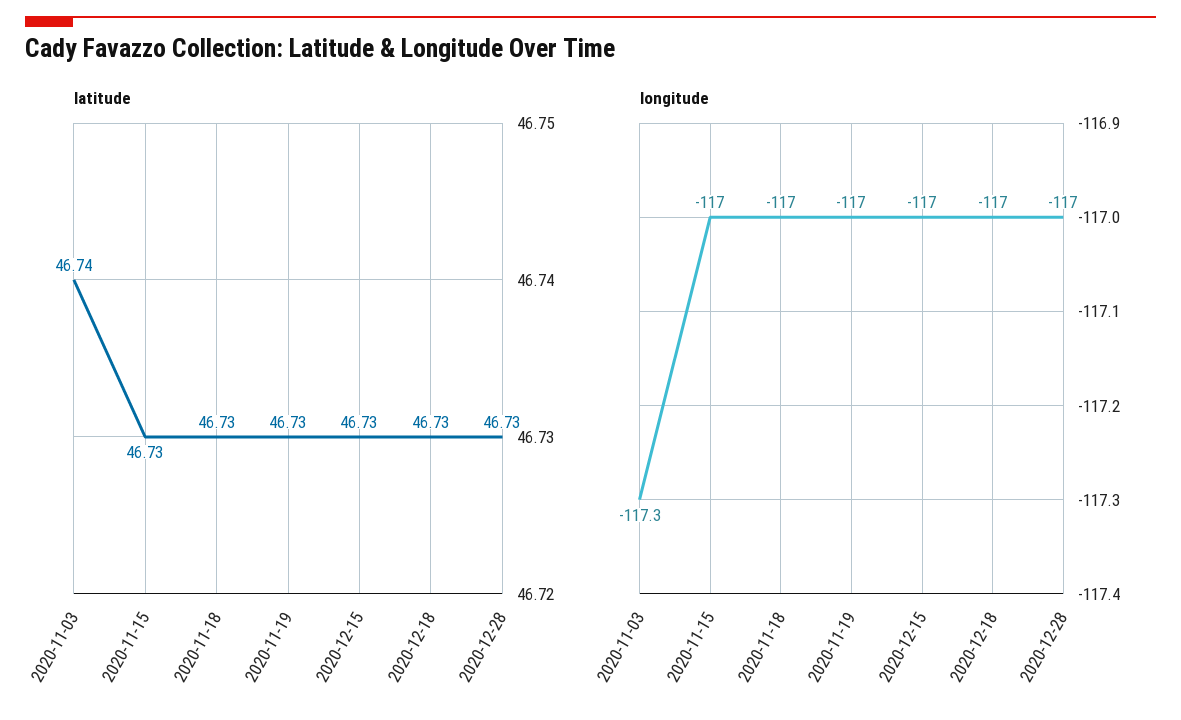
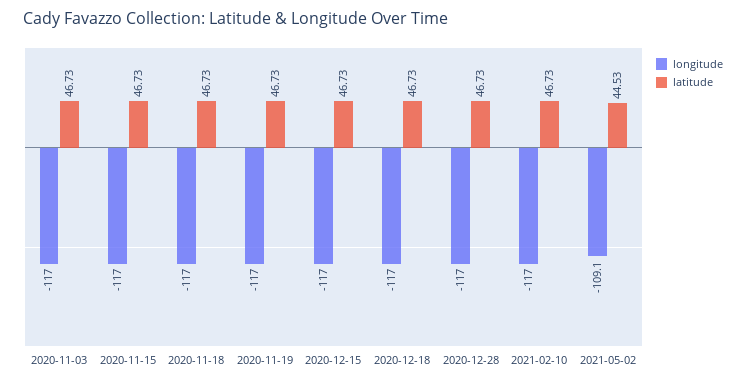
latitude, 2020-11-03: 46.74 -> 46.73
longitude, 2020-11-03: -117.3 -> -117
longitude, 2021-02-10: none -> -117
latitude, 2021-02-10: none -> 46.73
longitude, 2021-05-02: none -> -109.1
latitude, 2021-05-02: none -> 44.53

